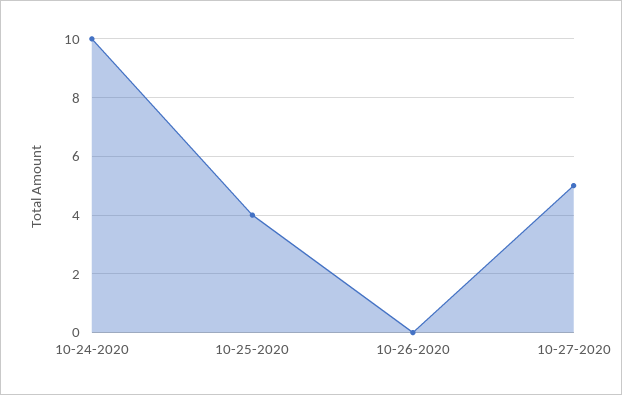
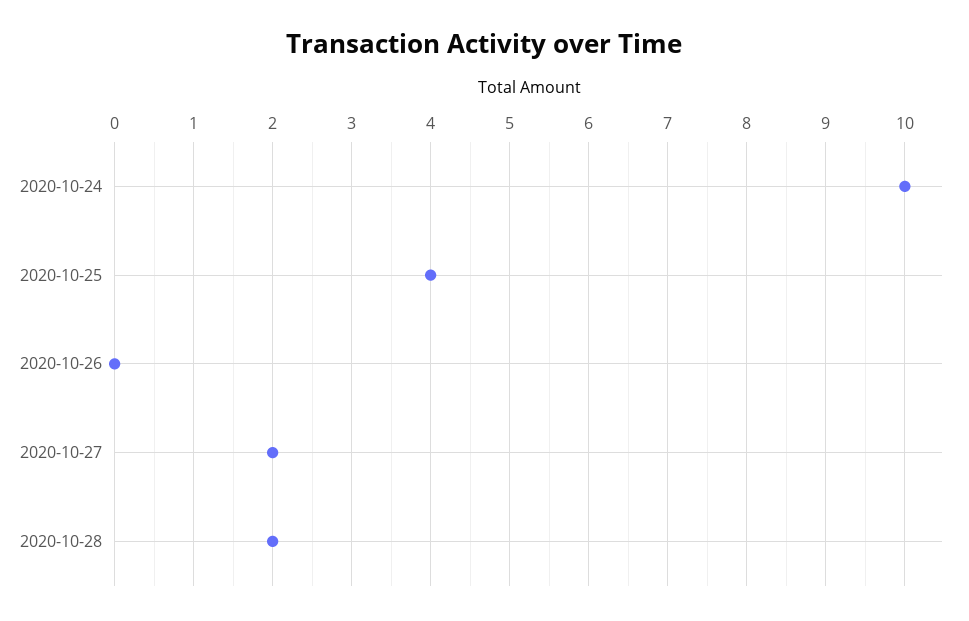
10-27-2020: 5 -> 2
2020-10-28: none -> 2

